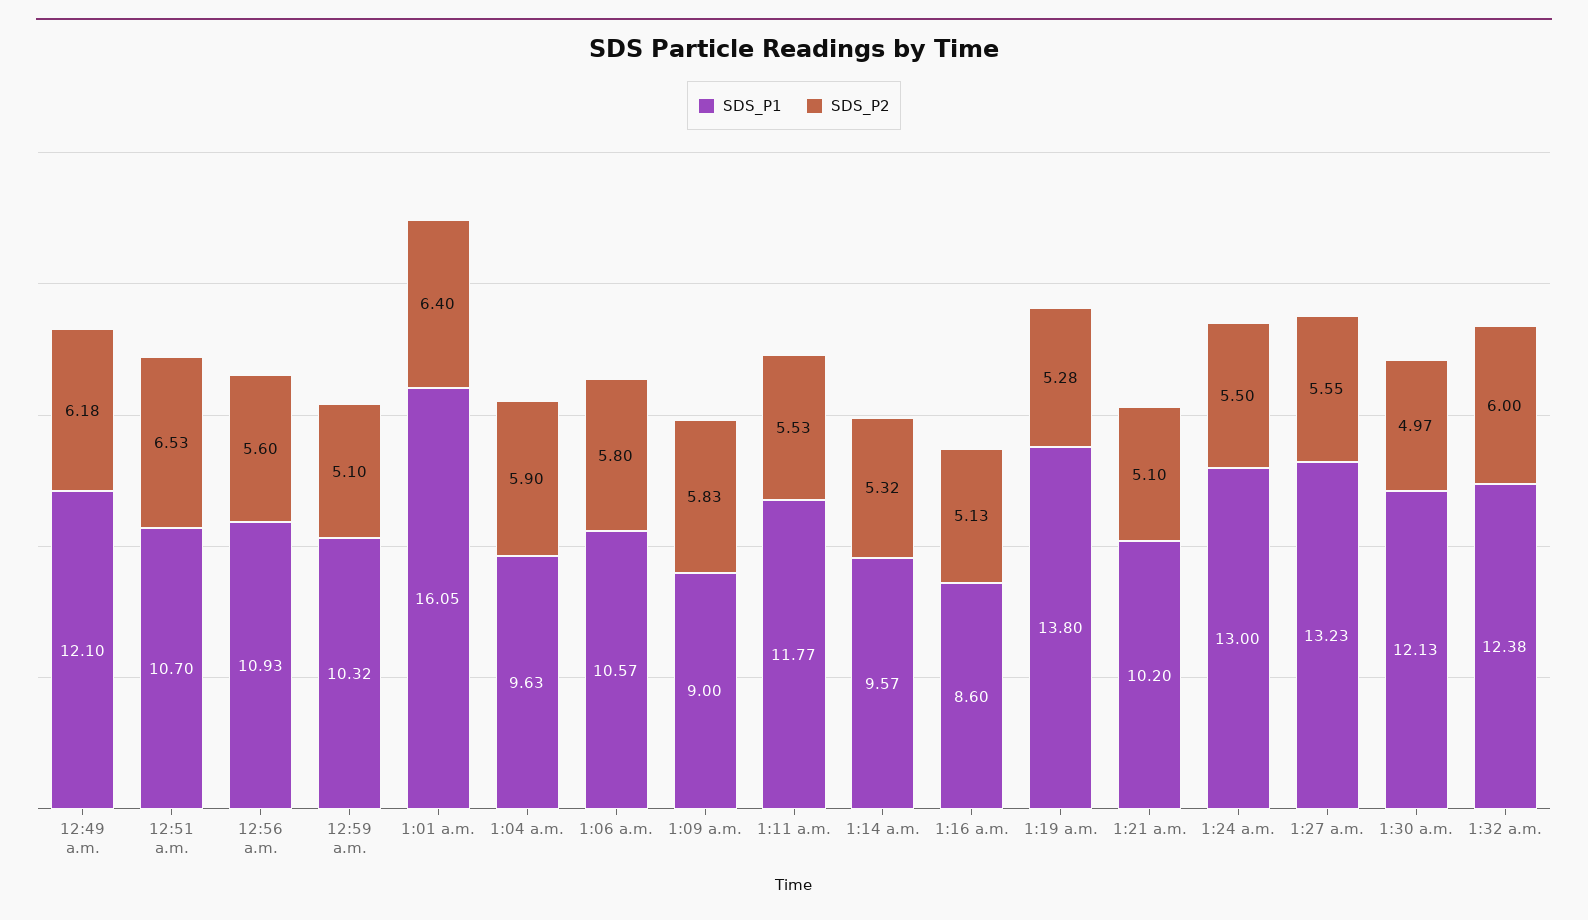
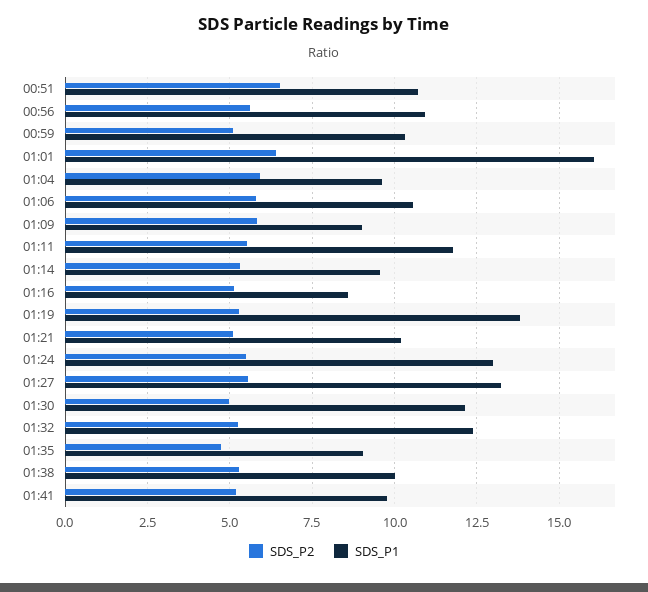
SDS_P1, 12:49 a.m.: 12.1 -> none
SDS_P2, 12:49 a.m.: 6.18 -> none
SDS_P2, 1:32 a.m.: 6 -> 5.25
SDS_P2, 01:35: none -> 4.75
SDS_P1, 01:35: none -> 9
SDS_P2, 01:38: none -> 5.25
SDS_P1, 01:38: none -> 10
SDS_P2, 01:41: none -> 5.25
SDS_P1, 01:41: none -> 9.75

